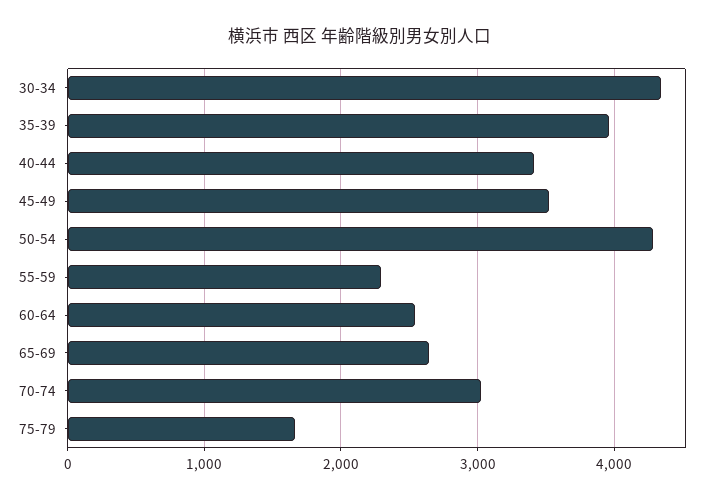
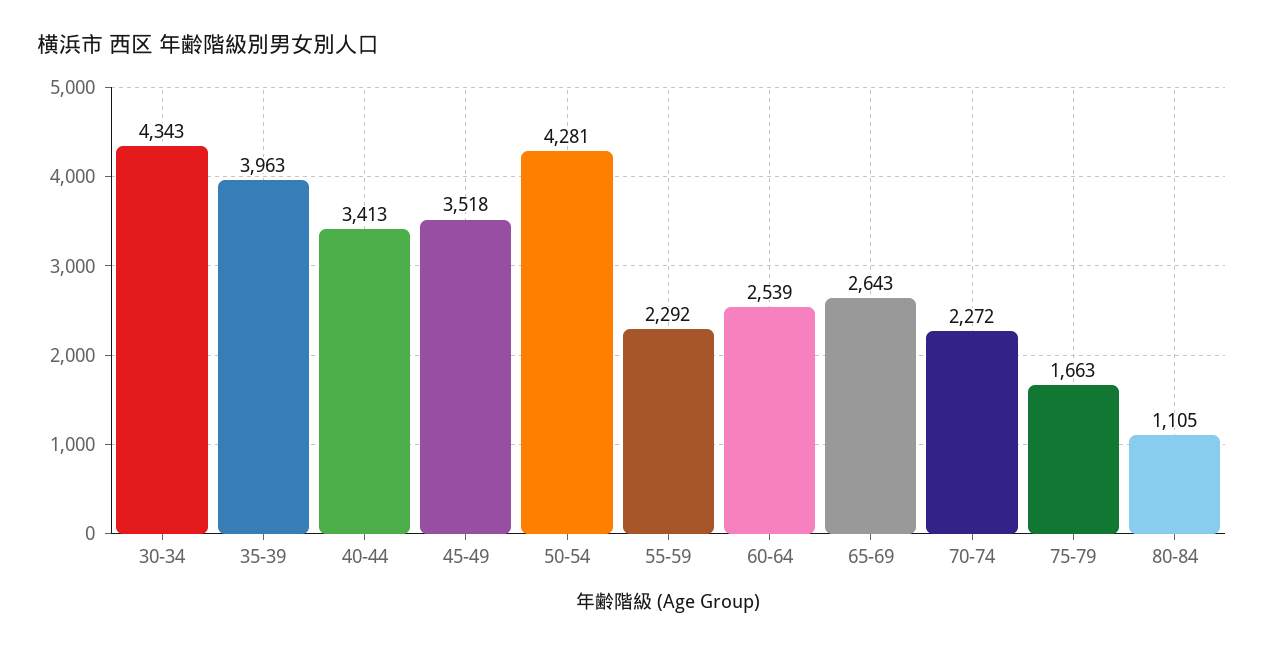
70-74: 3000 -> 2272
80-84: none -> 1105

